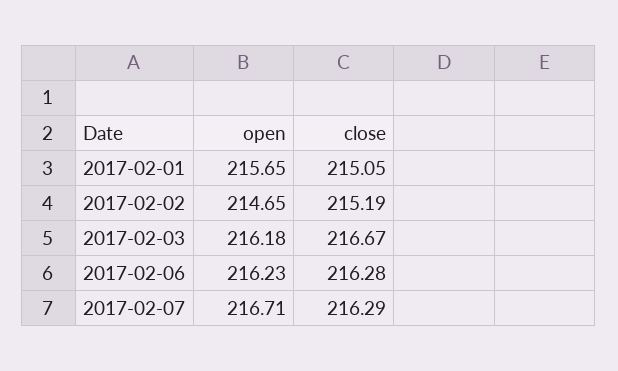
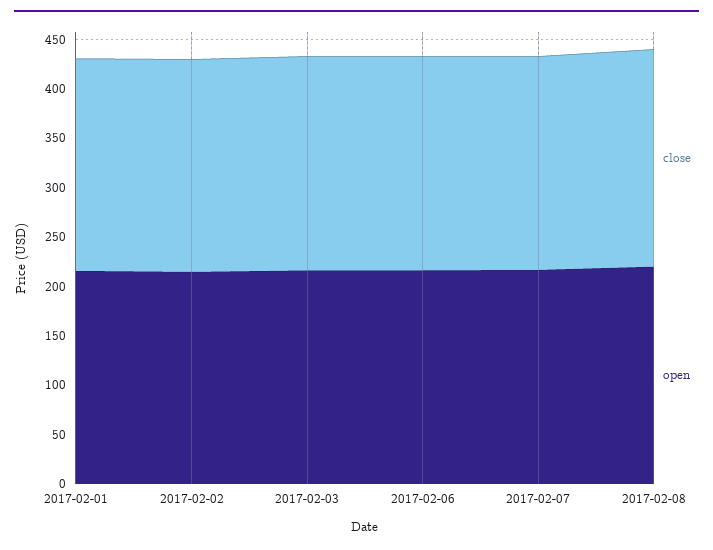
close, 2017-02-08: none -> 220
open, 2017-02-08: none -> 220

